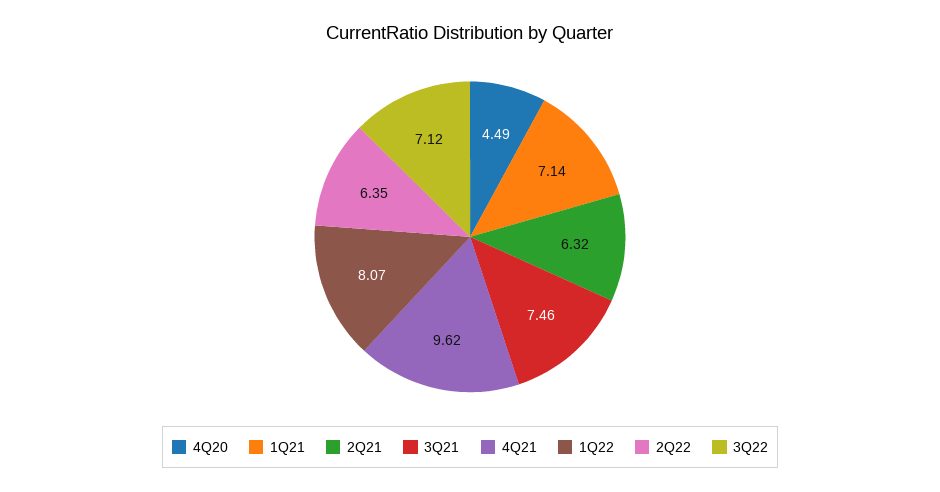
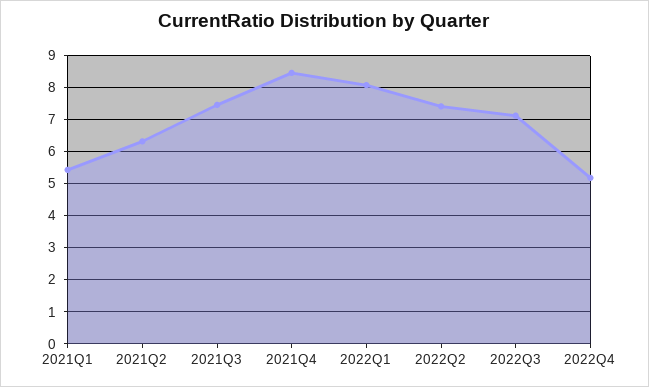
4Q20: 4.49 -> none
1Q21: 7.14 -> 5.4
4Q21: 9.62 -> 8.4
2Q22: 6.35 -> 7.4
2022Q4: none -> 5.2

